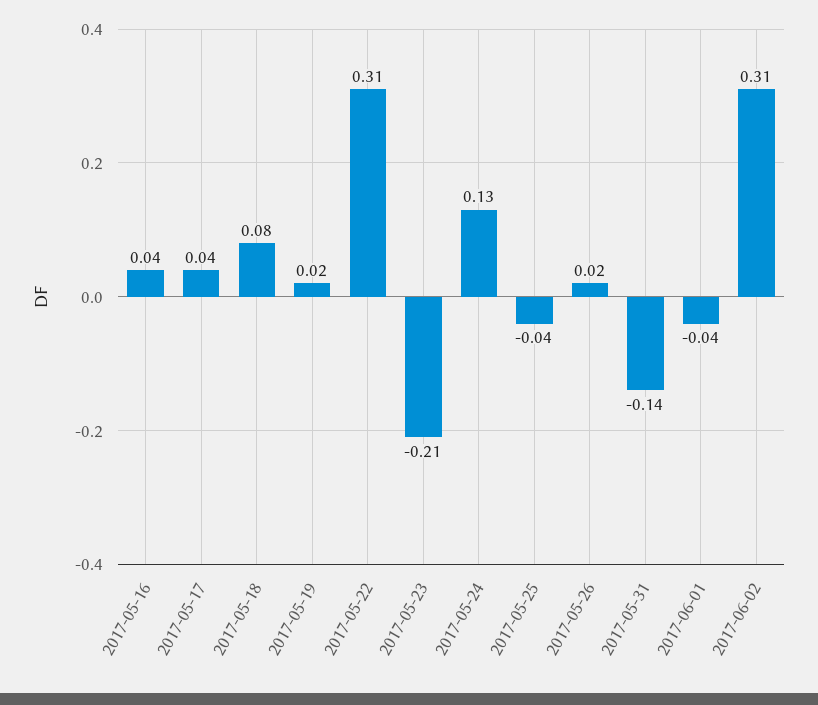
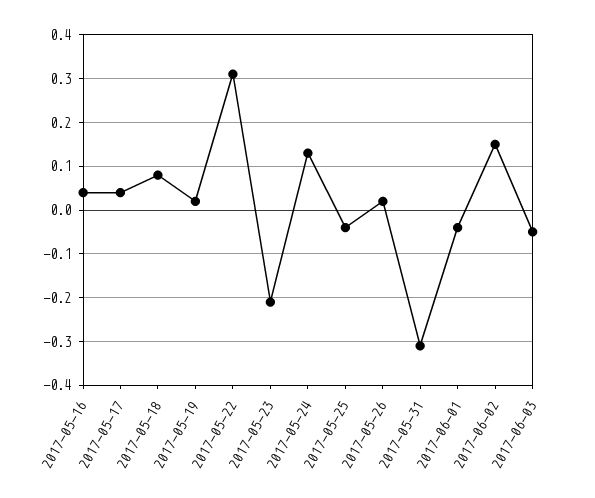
2017-05-31: -0.14 -> -0.3
2017-06-02: 0.31 -> 0.15
2017-06-03: none -> -0.05

